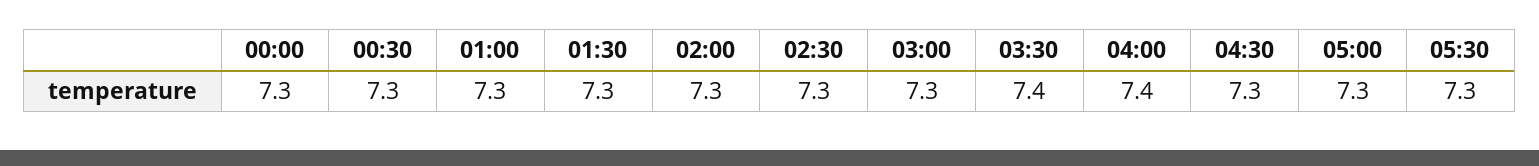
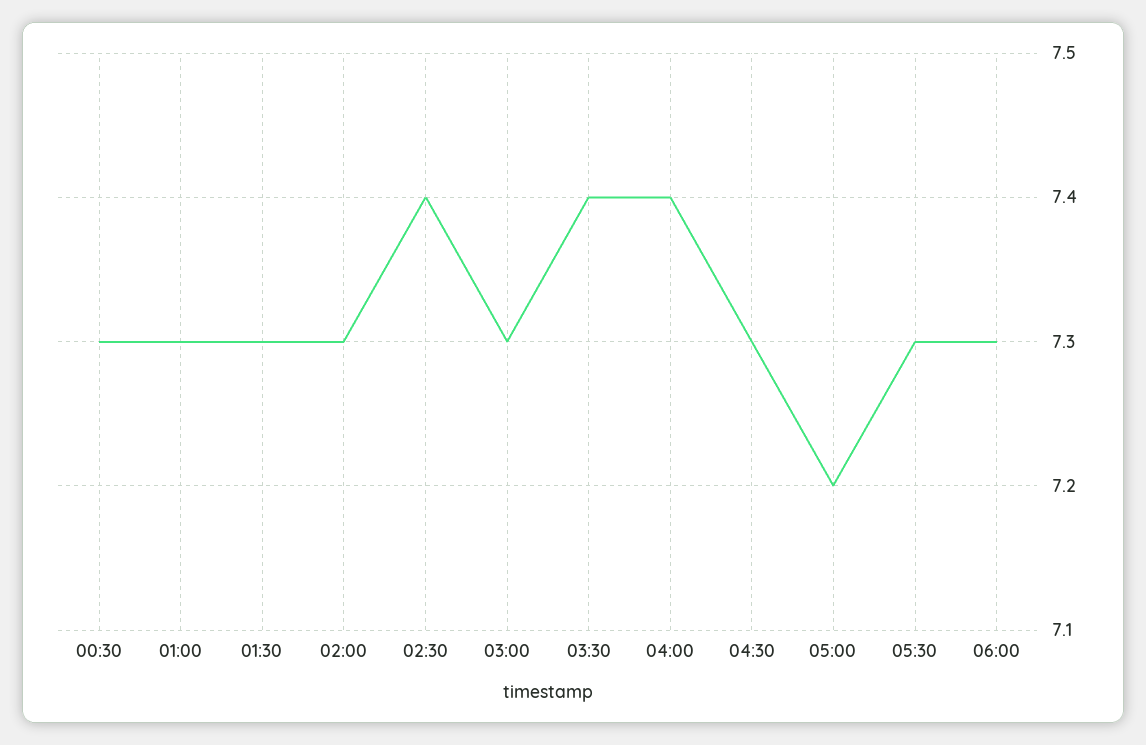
00:00: 7.3 -> none
02:30: 7.3 -> 7.4
05:00: 7.3 -> 7.2
06:00: none -> 7.3

